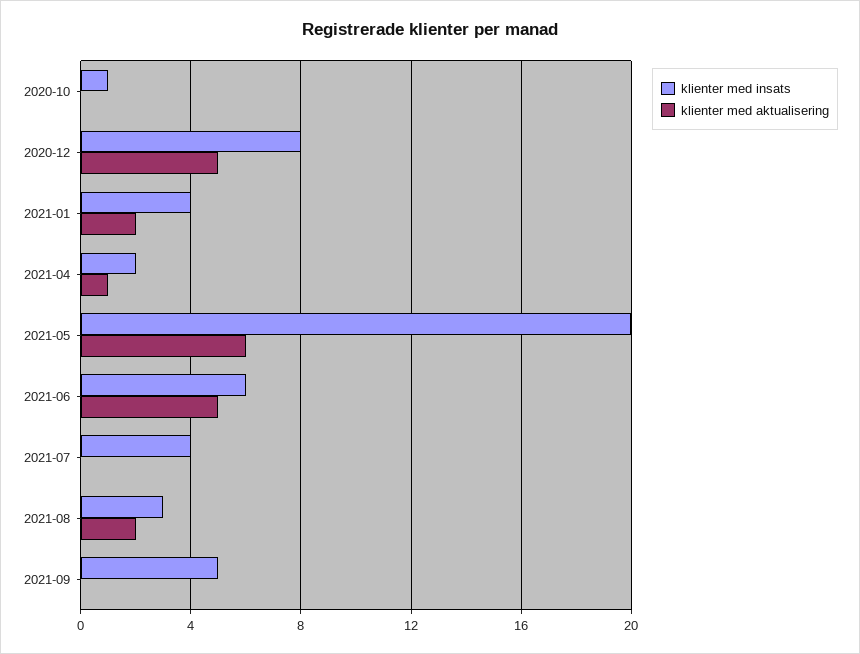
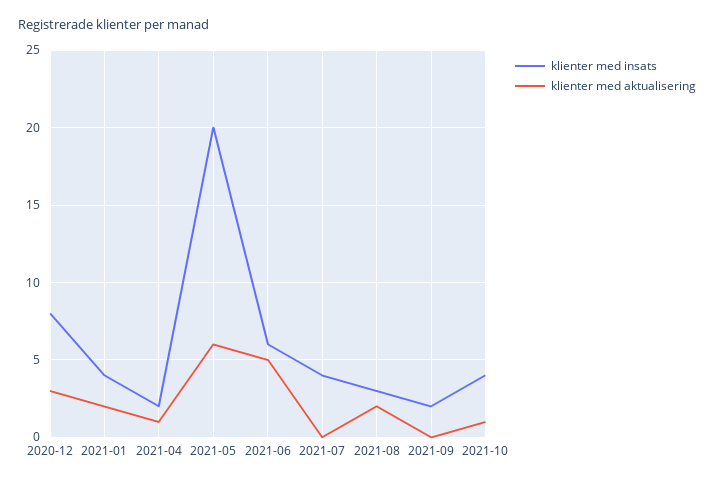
klienter med insats, 2020-10: 1 -> none
klienter med aktualisering, 2020-10: 0 -> none
klienter med aktualisering, 2020-12: 5 -> 3
klienter med insats, 2021-09: 5 -> 2
klienter med insats, 2021-10: none -> 4
klienter med aktualisering, 2021-10: none -> 1

